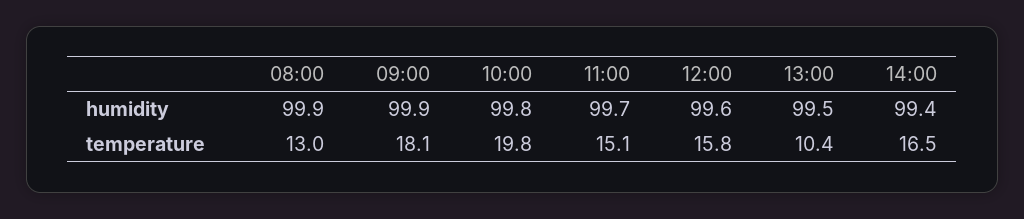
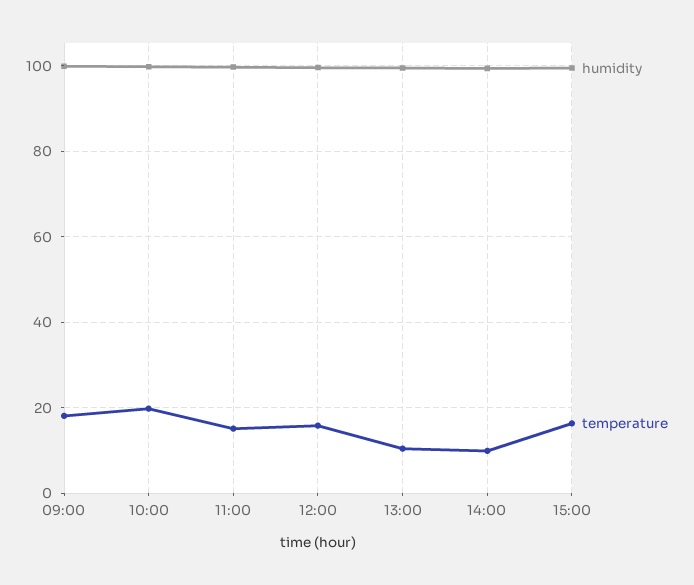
humidity, 08:00: 99.9 -> none
temperature, 08:00: 13 -> none
temperature, 14:00: 16.5 -> 10
humidity, 15:00: none -> 100
temperature, 15:00: none -> 16

